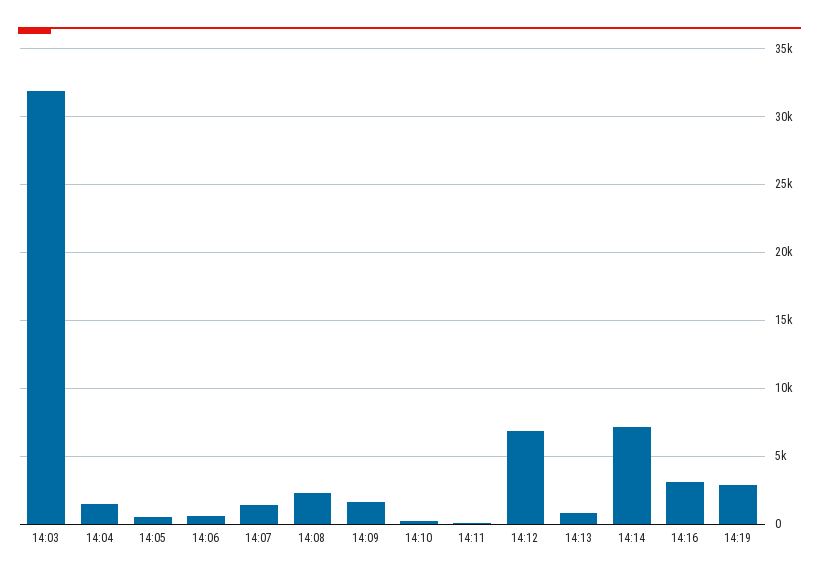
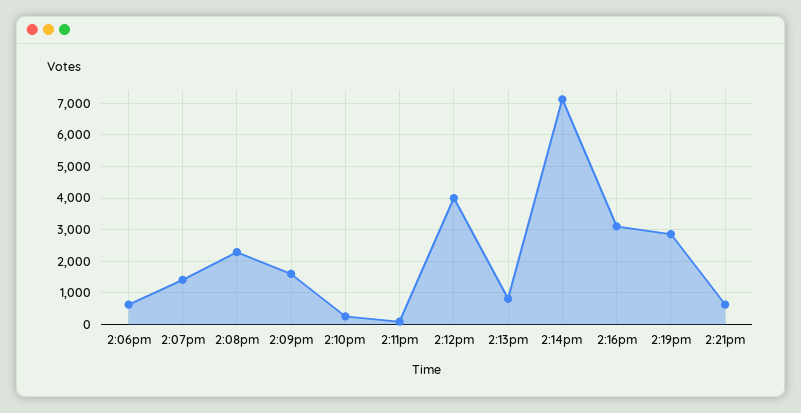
14:03: 32000 -> none
14:04: 1500 -> none
14:05: 500 -> none
14:12: 7000 -> 4000
2:21pm: none -> 600

